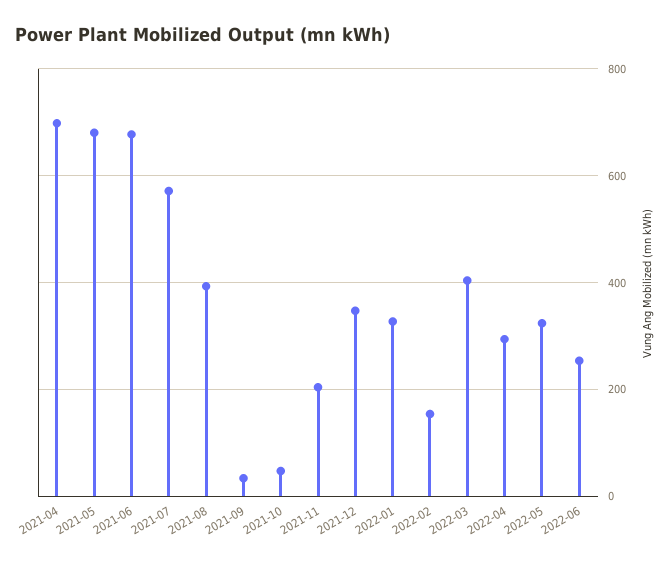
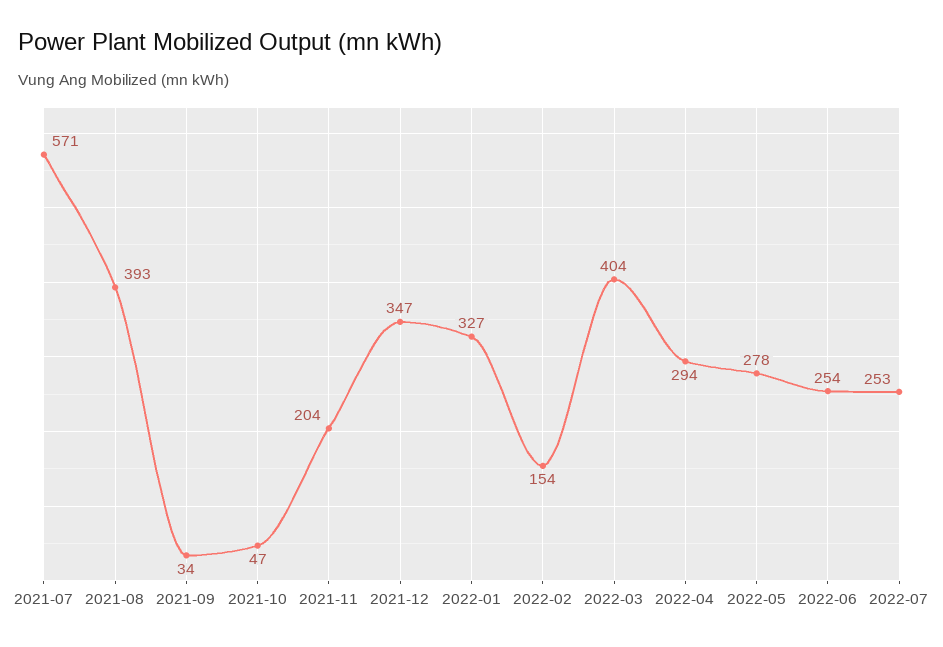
2021-04: 700 -> none
2021-05: 680 -> none
2021-06: 680 -> none
2022-05: 320 -> 278
2022-07: none -> 253

